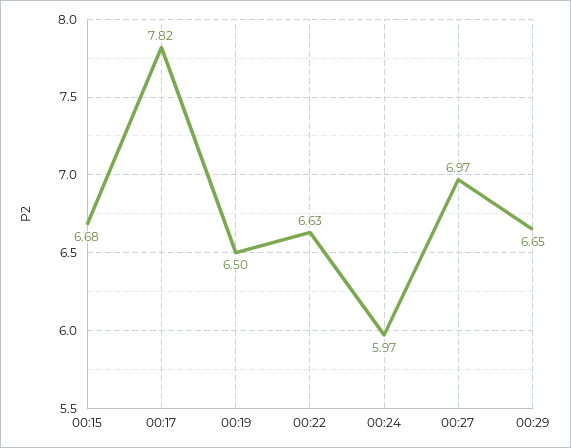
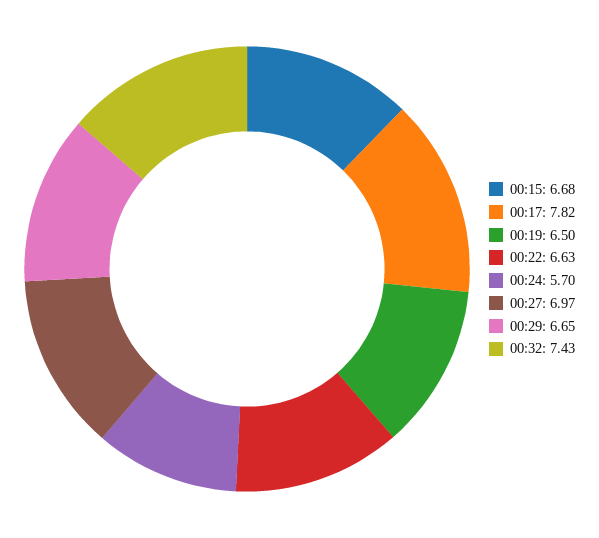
00:24: 5.97 -> 5.7
00:32: none -> 7.43

